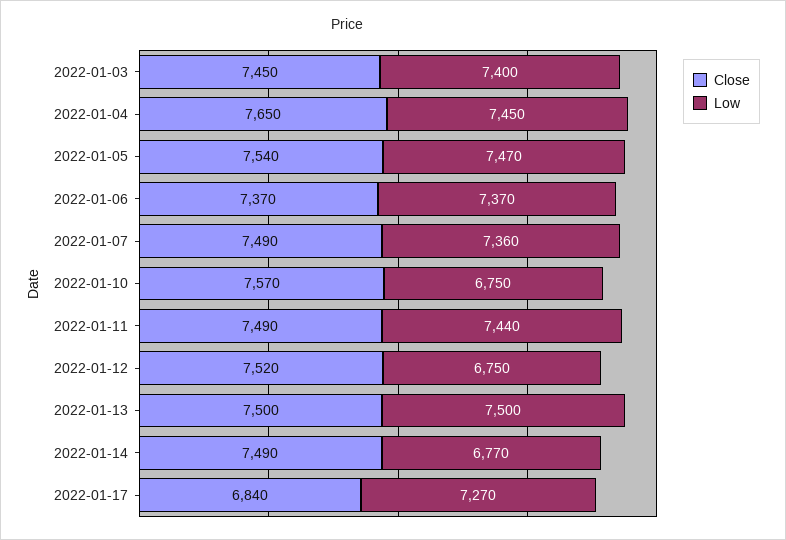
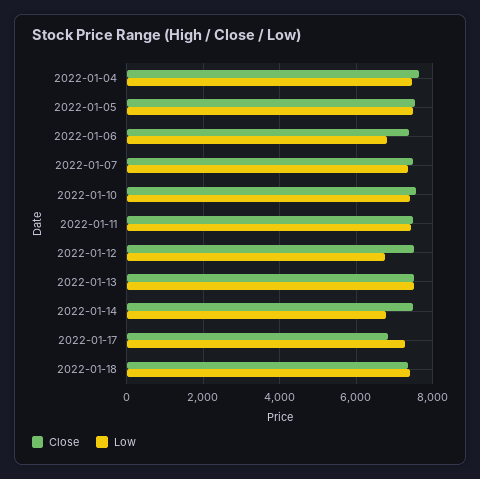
Close, 2022-01-03: 7450 -> none
Low, 2022-01-03: 7400 -> none
Low, 2022-01-06: 7370 -> 6800
Low, 2022-01-10: 6750 -> 7400
Close, 2022-01-18: none -> 7400
Low, 2022-01-18: none -> 7400

